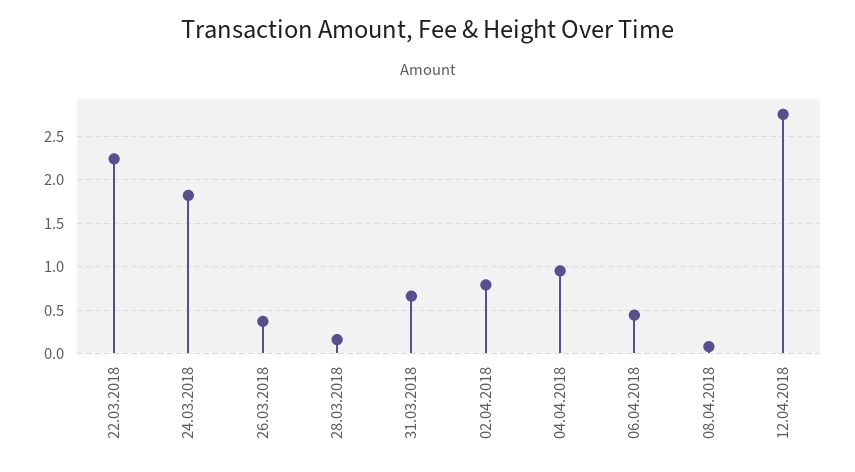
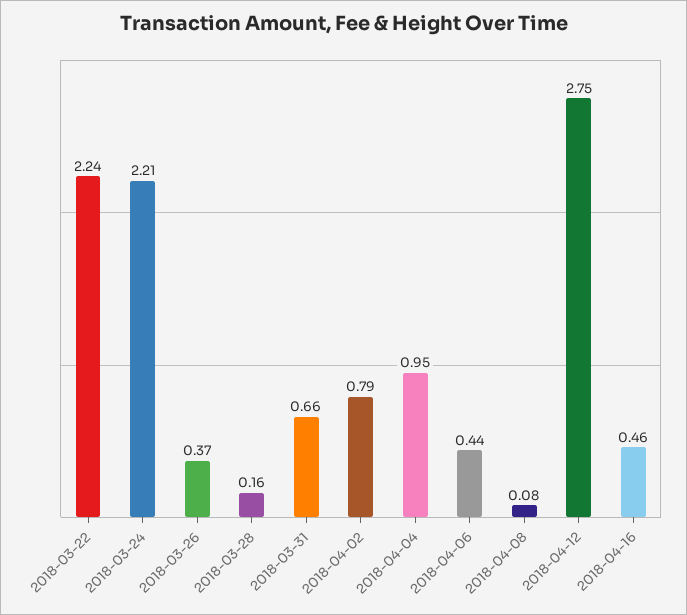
24.03.2018: 1.8 -> 2.21
2018-04-16: none -> 0.46

